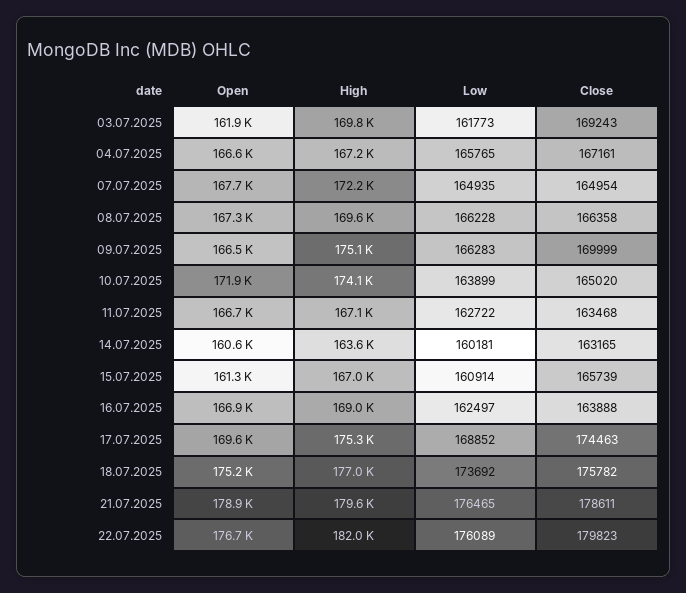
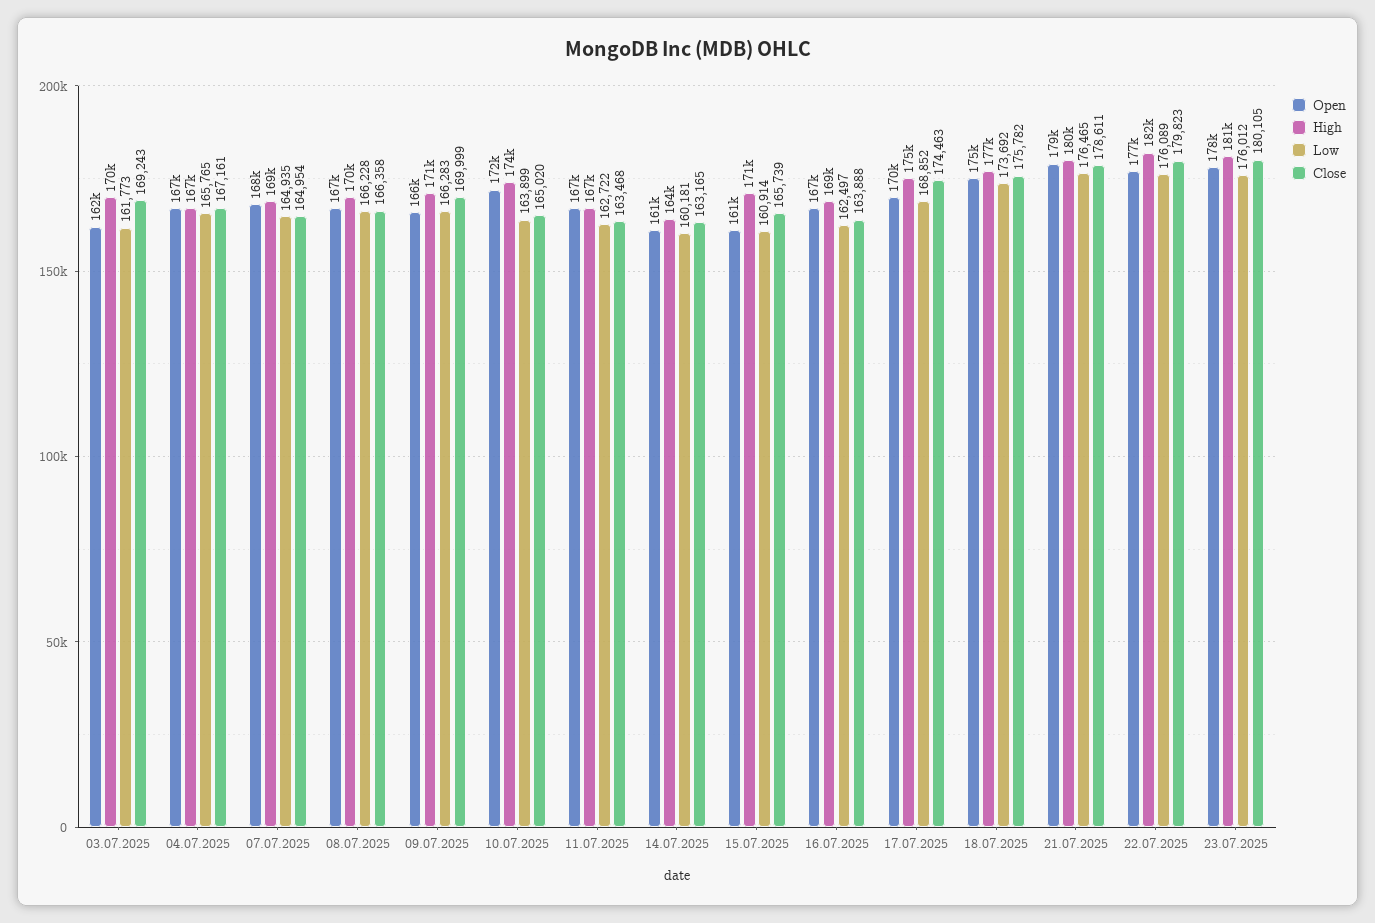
High, 07.07.2025: 172200 -> 169000
High, 09.07.2025: 175100 -> 171000
High, 15.07.2025: 167000 -> 171000
Open, 23.07.2025: none -> 178000
High, 23.07.2025: none -> 181000
Low, 23.07.2025: none -> 176012
Close, 23.07.2025: none -> 180105

